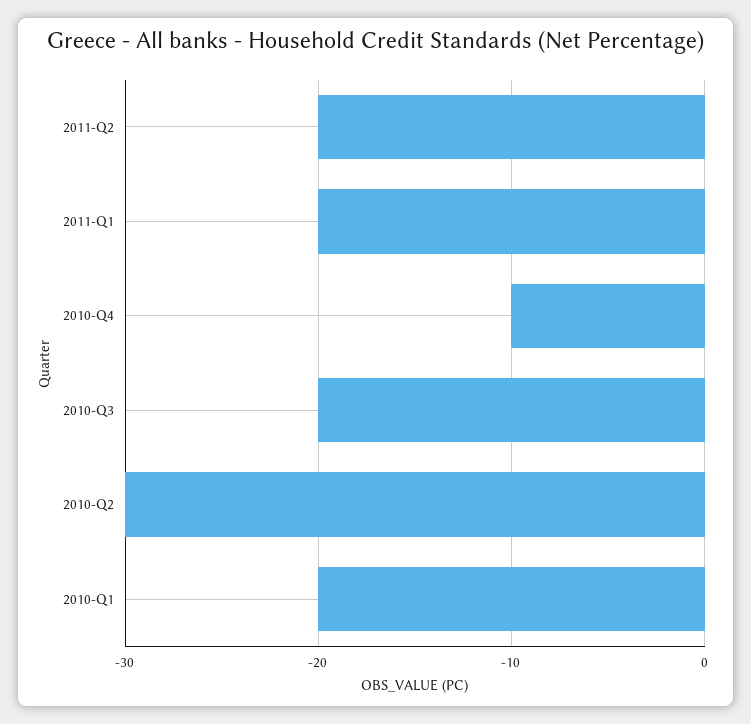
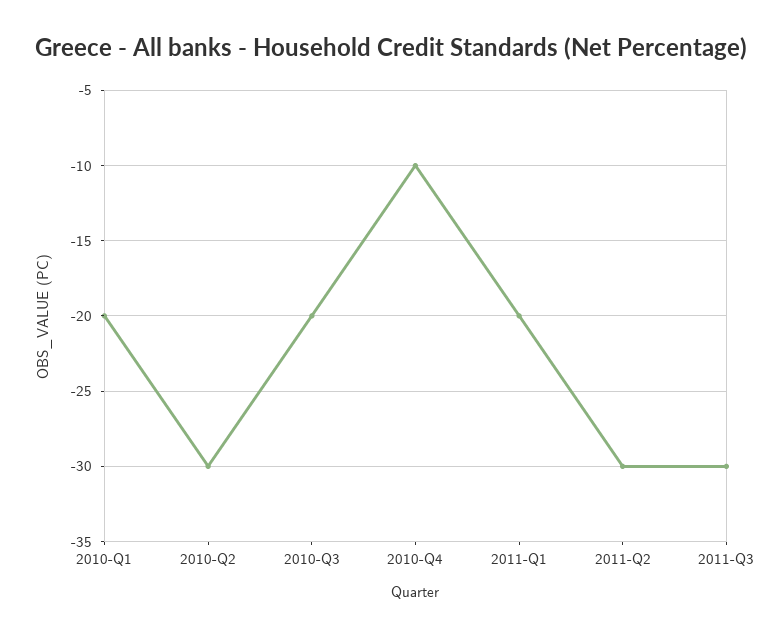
2011-Q2: -20 -> -30
2011-Q3: none -> -30

